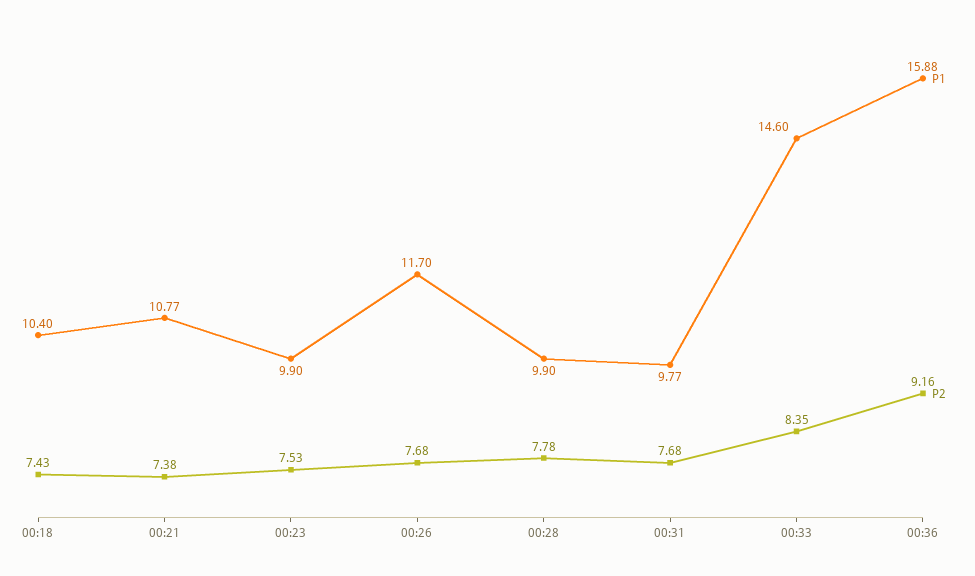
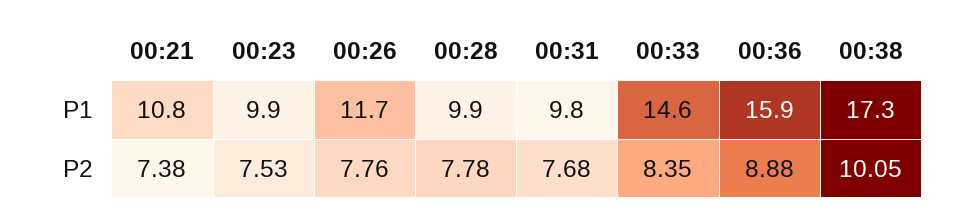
P1, 00:18: 10.4 -> none
P2, 00:18: 7.43 -> none
P2, 00:26: 7.68 -> 7.76
P2, 00:36: 9.16 -> 8.88
P1, 00:38: none -> 17.3
P2, 00:38: none -> 10.05

